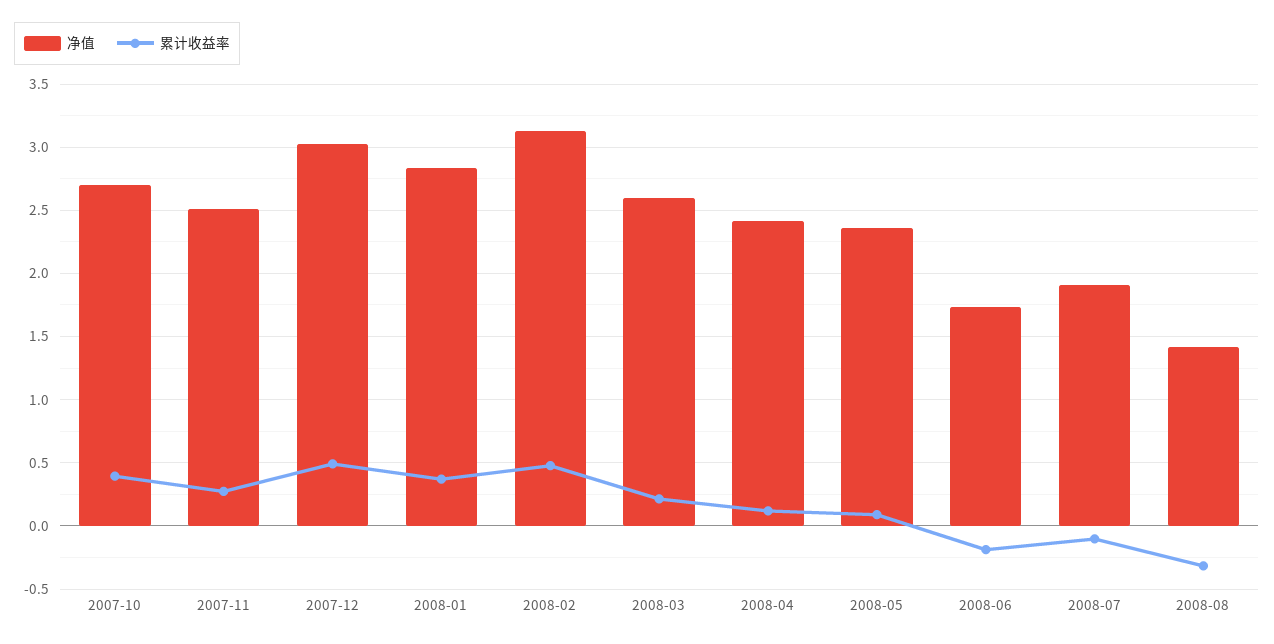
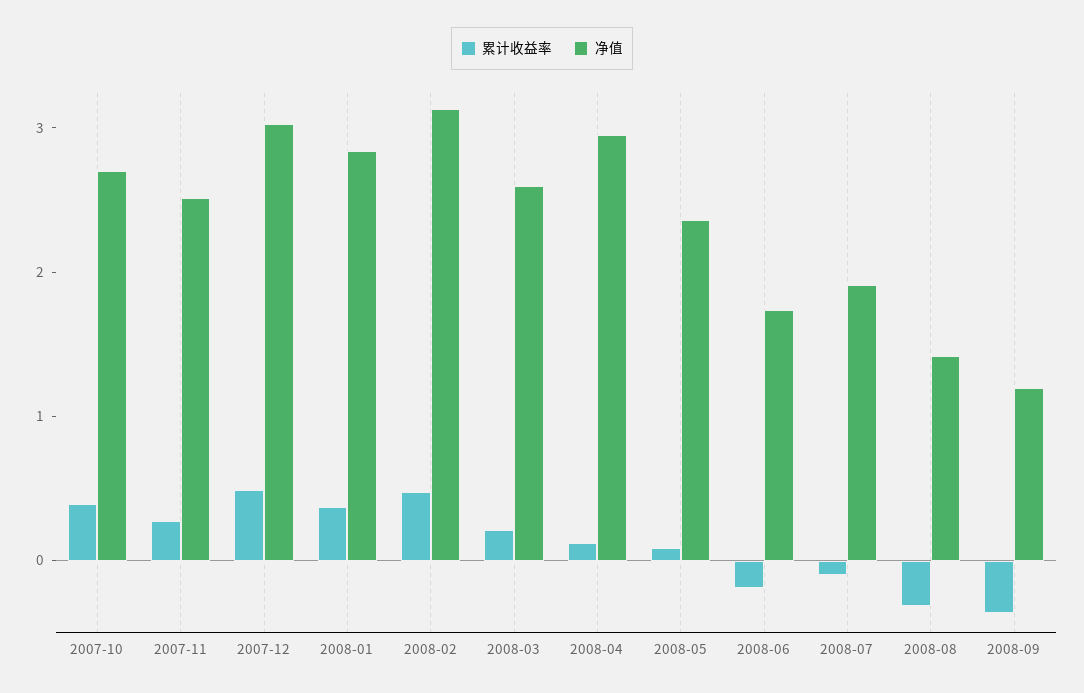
净值, 2008-04: 2.4 -> 3
累计收益率, 2008-09: none -> -0.4
净值, 2008-09: none -> 1.2

